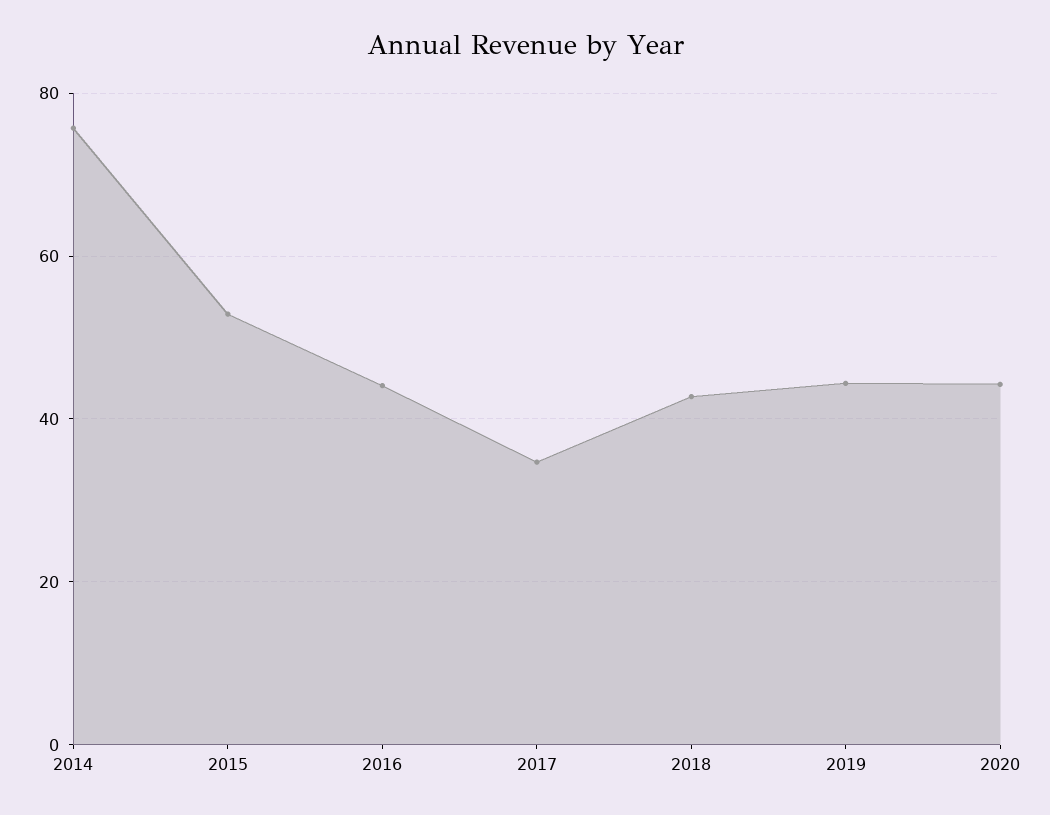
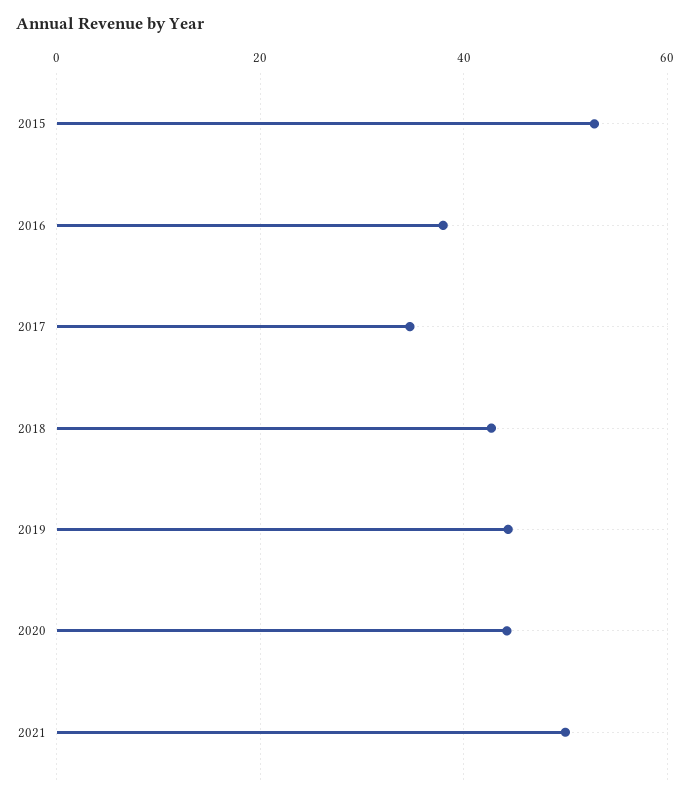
2014: 76 -> none
2016: 44 -> 38
2021: none -> 50

